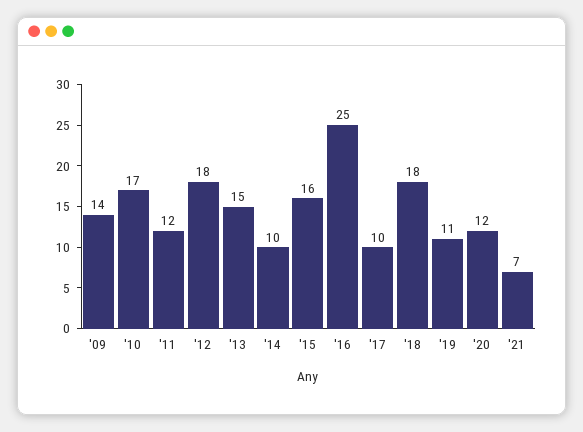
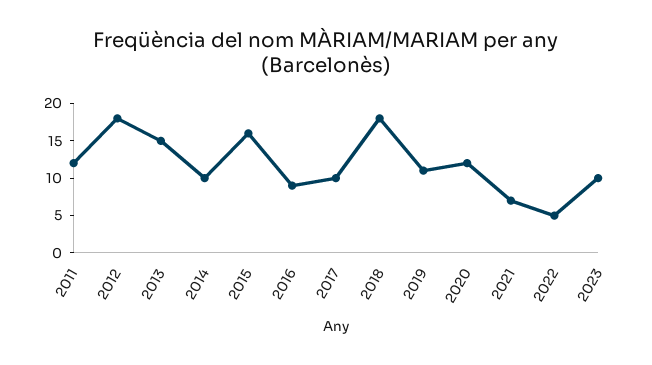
'09: 14 -> none
'10: 17 -> none
'16: 25 -> 10
2022: none -> 5
2023: none -> 10

